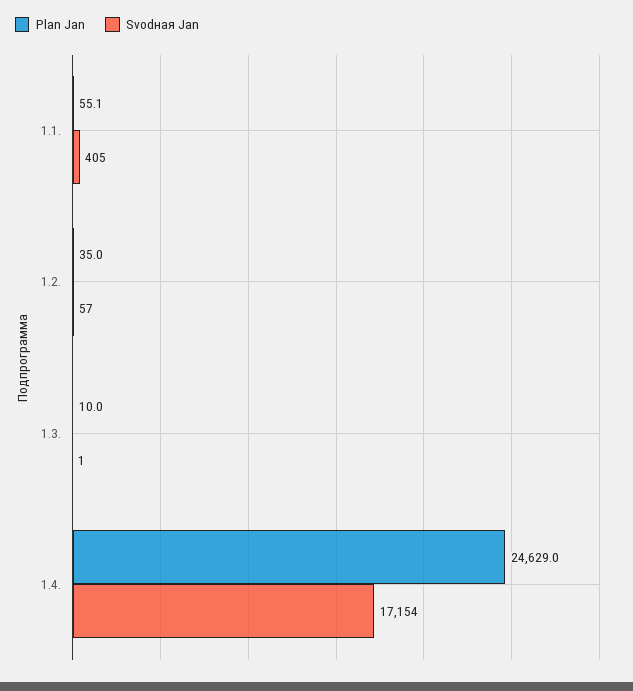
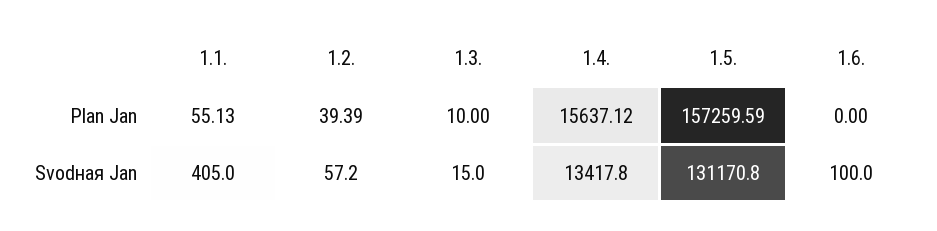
Plan Jan, 1.2.: 35 -> 39.39
Svodная Jan, 1.3.: 1 -> 15
Plan Jan, 1.4.: 24629 -> 15637.12
Svodная Jan, 1.4.: 17154 -> 13417.8
Plan Jan, 1.5.: none -> 157259.59
Plan Jan, 1.6.: none -> 0
Svodная Jan, 1.5.: none -> 131170.8
Svodная Jan, 1.6.: none -> 100

